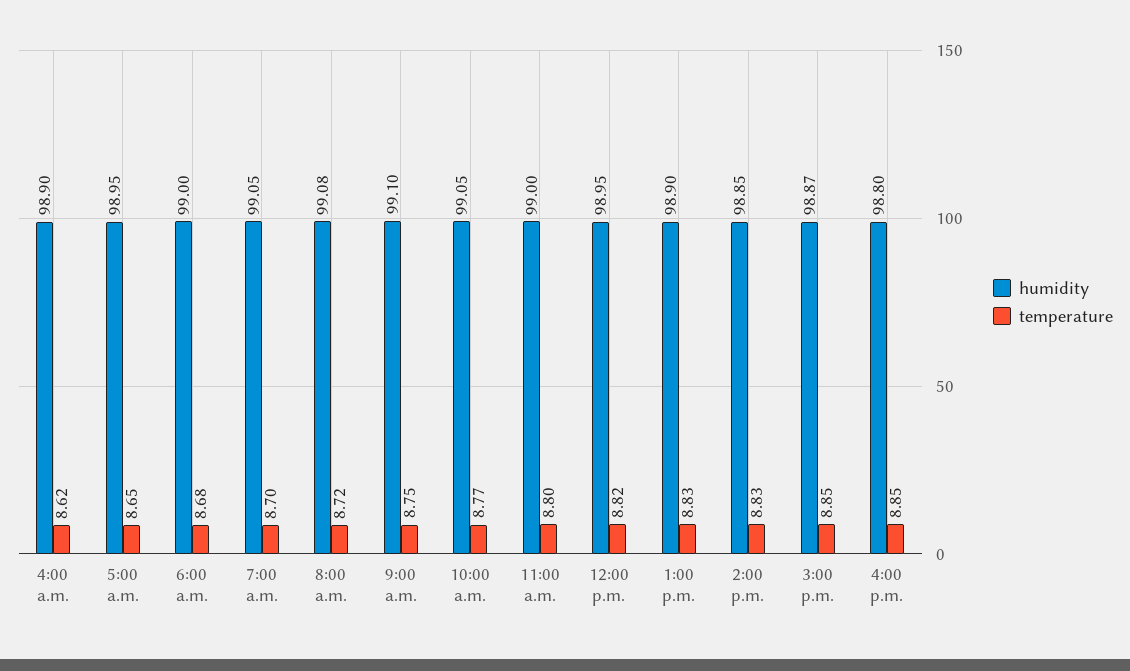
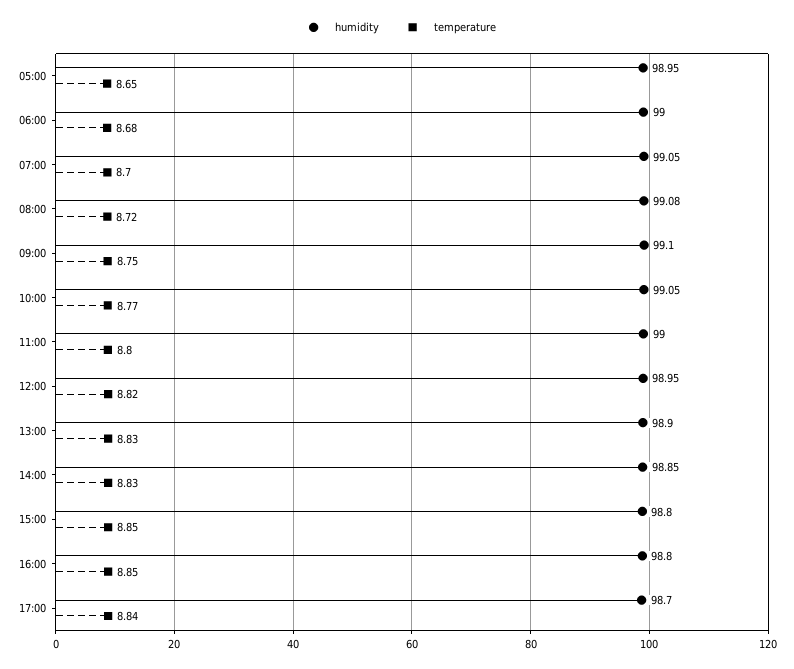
humidity, 4:00 a.m.: 98.9 -> none
temperature, 4:00 a.m.: 8.62 -> none
humidity, 3:00 p.m.: 98.87 -> 98.8
humidity, 17:00: none -> 98.7
temperature, 17:00: none -> 8.84

